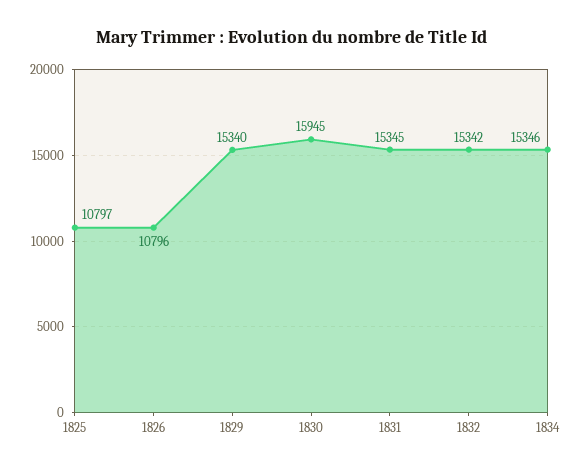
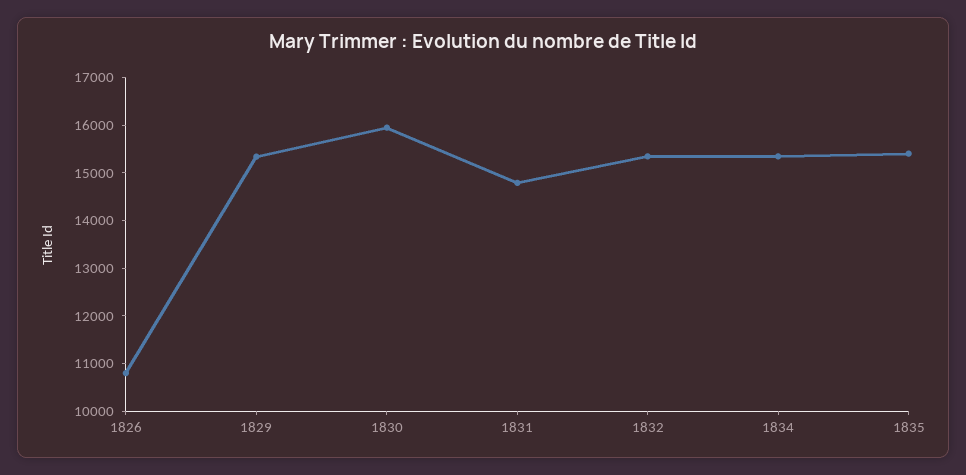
1825: 10797 -> none
1831: 15345 -> 14800
1835: none -> 15400

